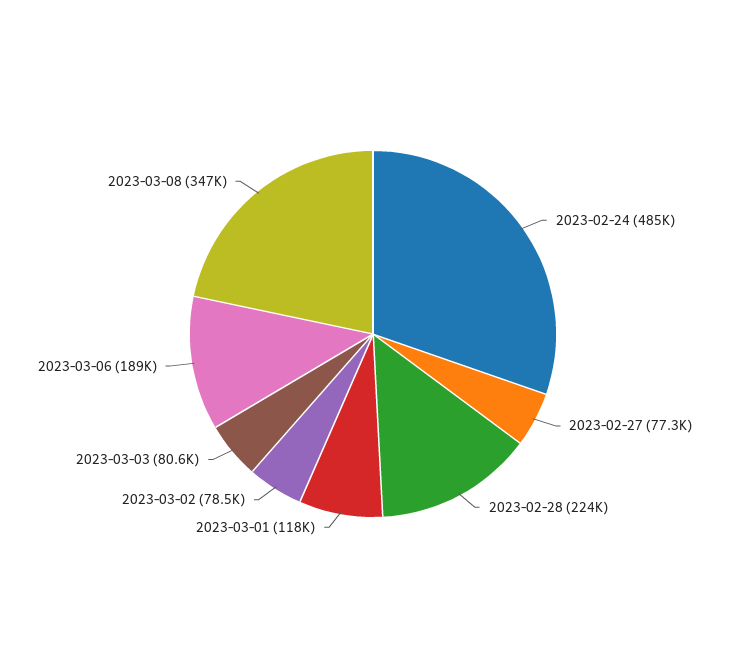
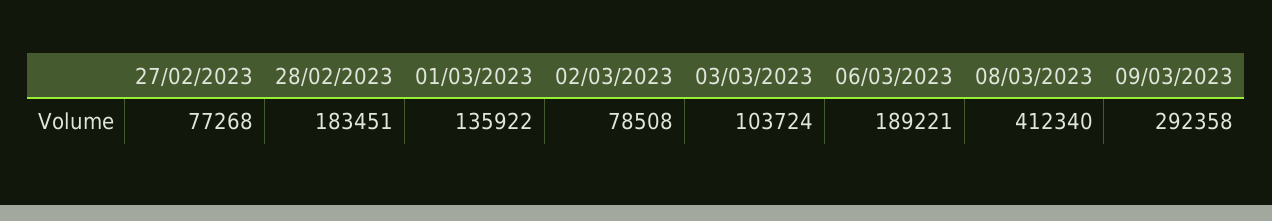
2023-02-24: 485000 -> none
2023-02-28: 224000 -> 183451
2023-03-01: 118000 -> 135922
2023-03-03: 80600 -> 103724
2023-03-08: 347000 -> 412340
09/03/2023: none -> 292358

